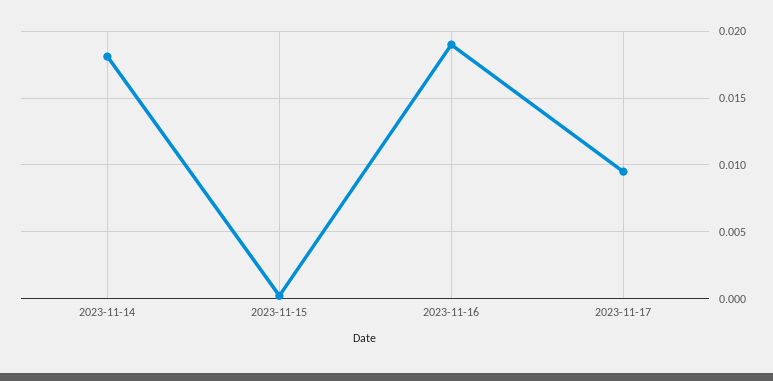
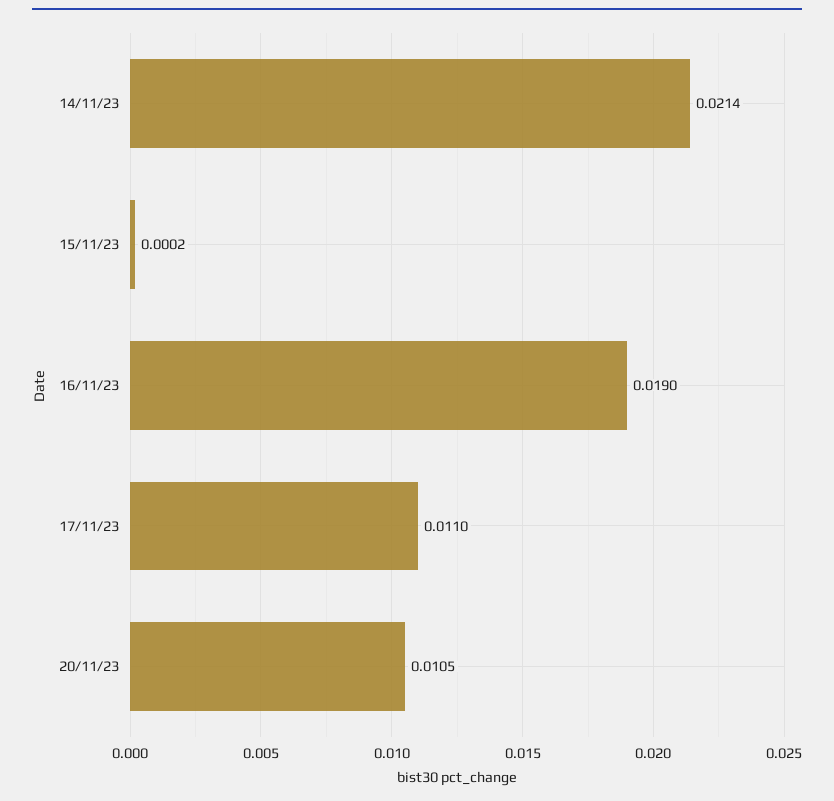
2023-11-14: 0.018 -> 0.0214
2023-11-17: 0.0095 -> 0.011
20/11/23: none -> 0.0105

